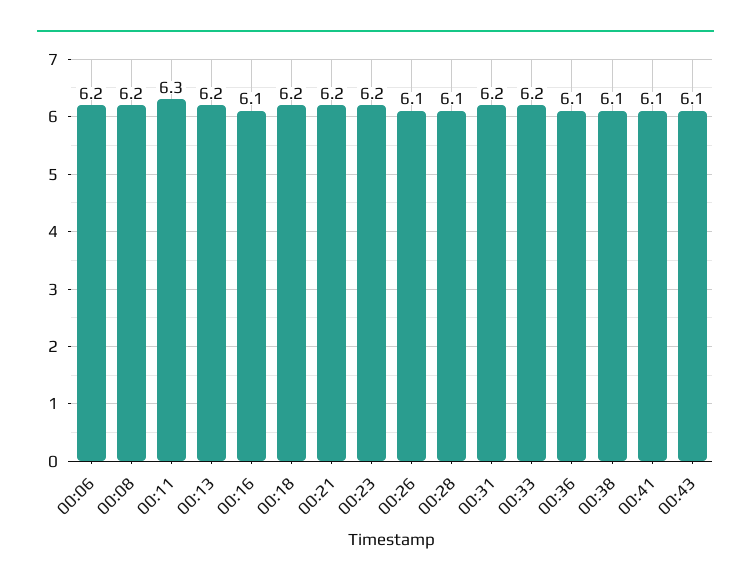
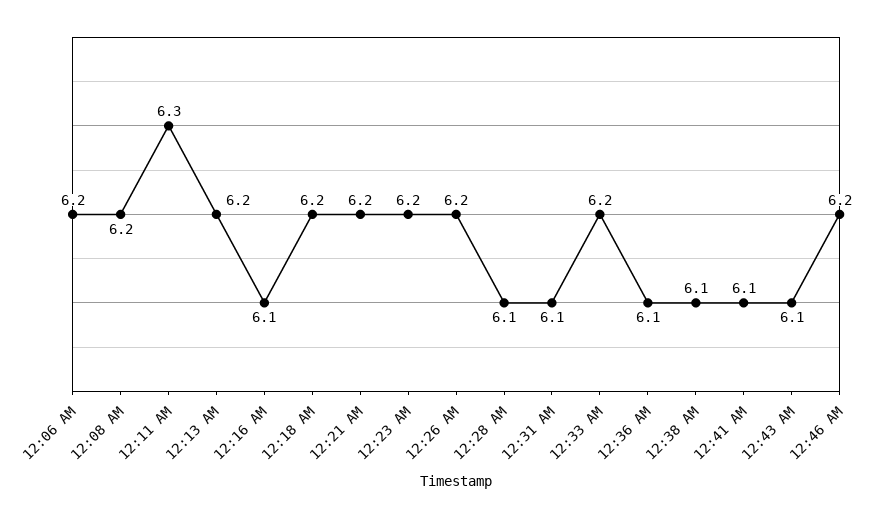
00:26: 6.1 -> 6.2
00:31: 6.2 -> 6.1
12:46 AM: none -> 6.2

